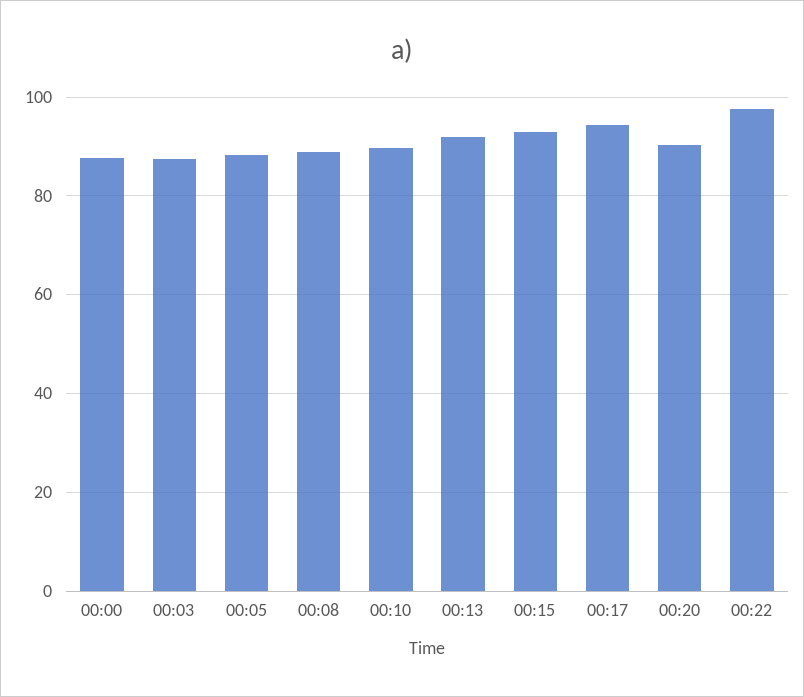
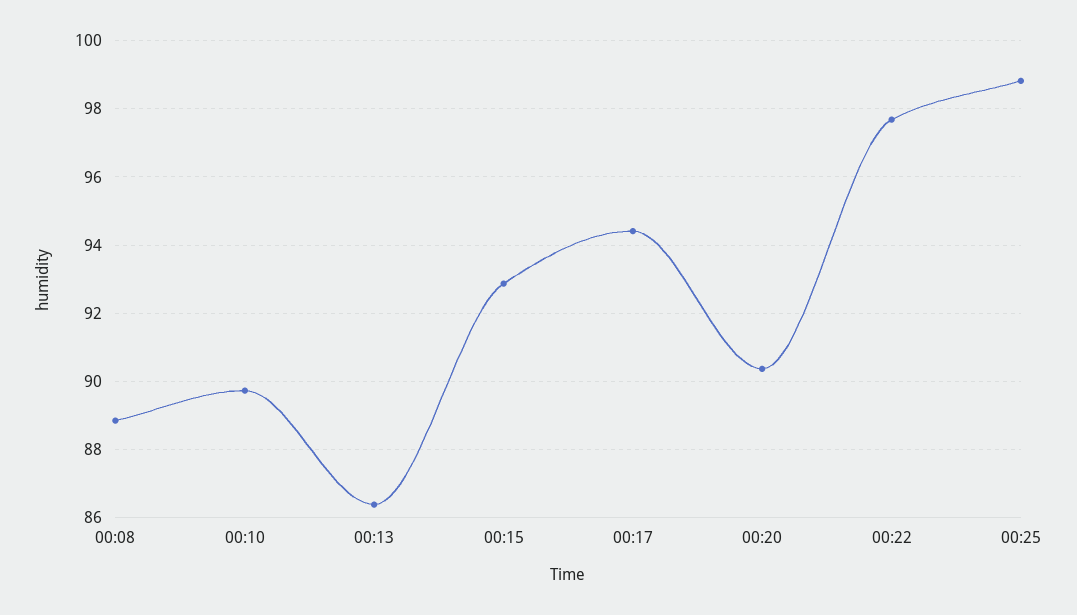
00:00: 88 -> none
00:03: 88 -> none
00:05: 88 -> none
00:13: 92 -> 86.4
00:25: none -> 98.8

